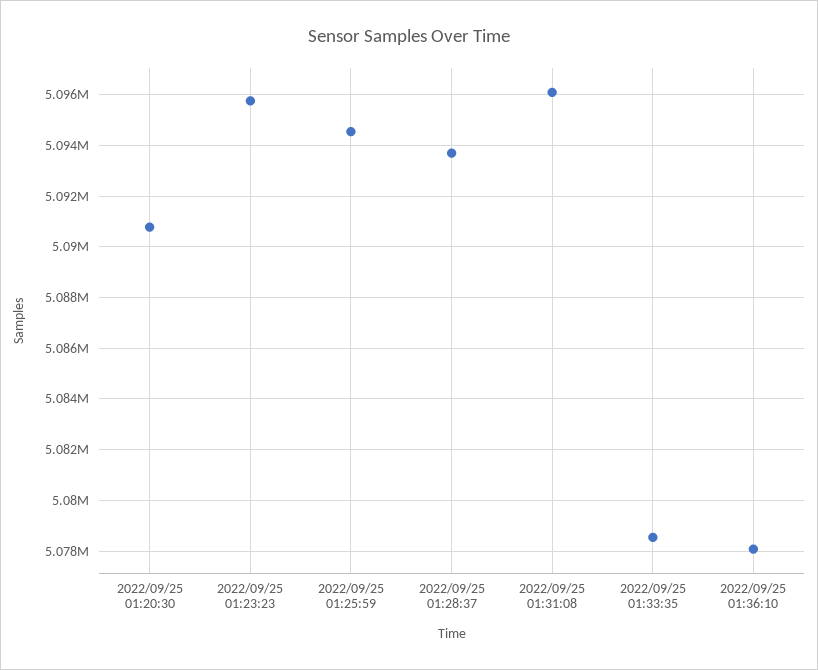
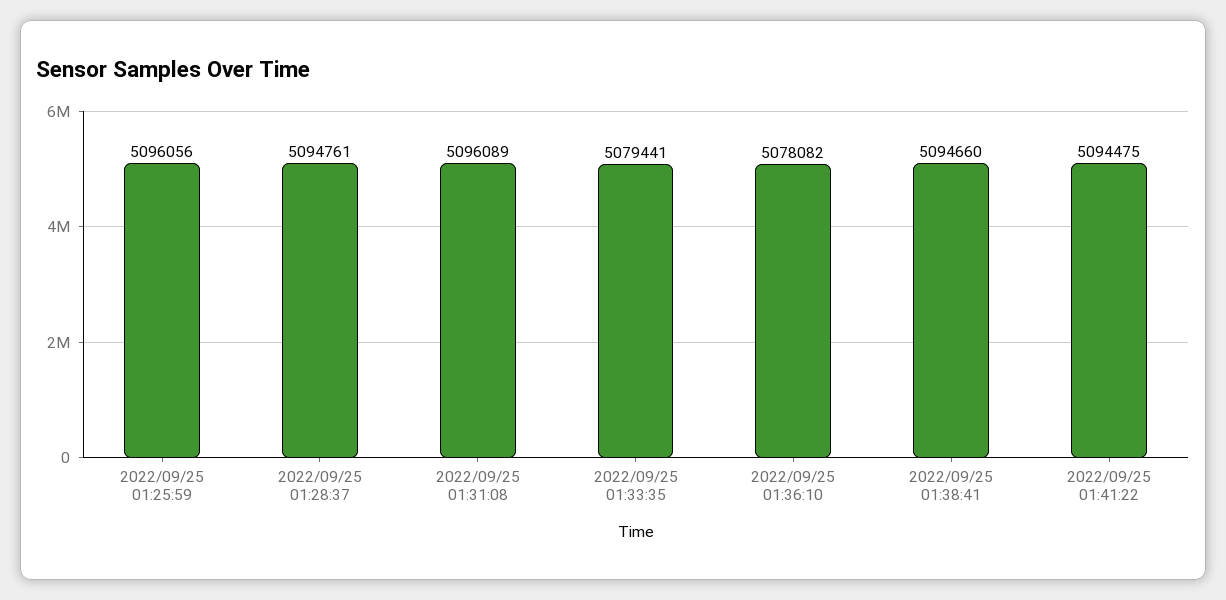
2022/09/25 01:20:30: 5090750 -> none
2022/09/25 01:23:23: 5095750 -> none
2022/09/25 01:25:59: 5094500 -> 5096056
2022/09/25 01:28:37: 5093750 -> 5094761
2022/09/25 01:33:35: 5078500 -> 5079441
2022/09/25 01:38:41: none -> 5094660
2022/09/25 01:41:22: none -> 5094475

